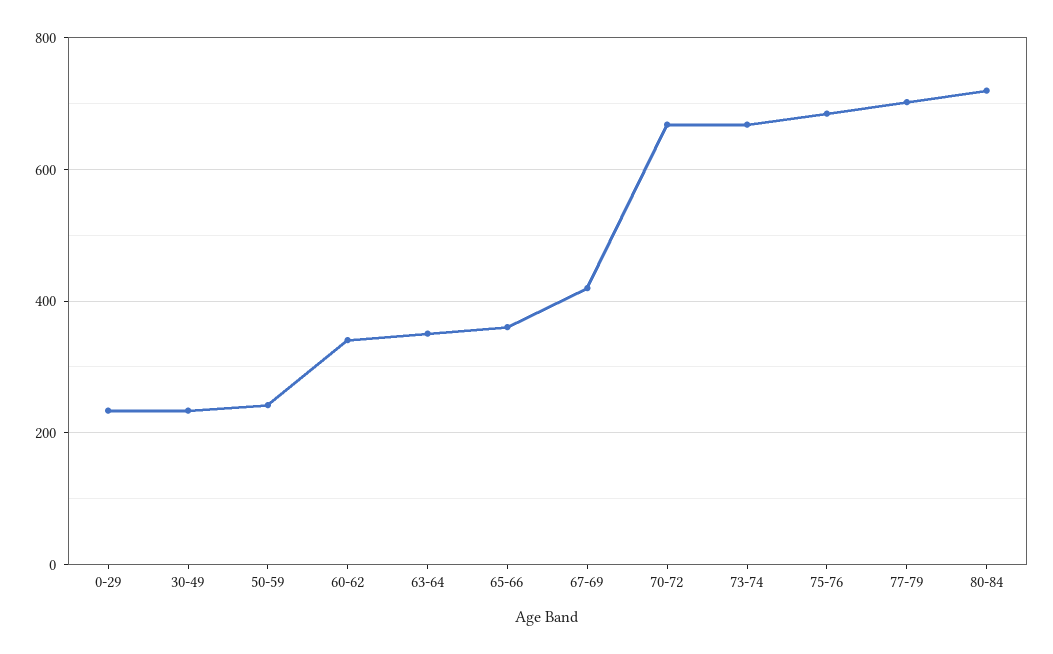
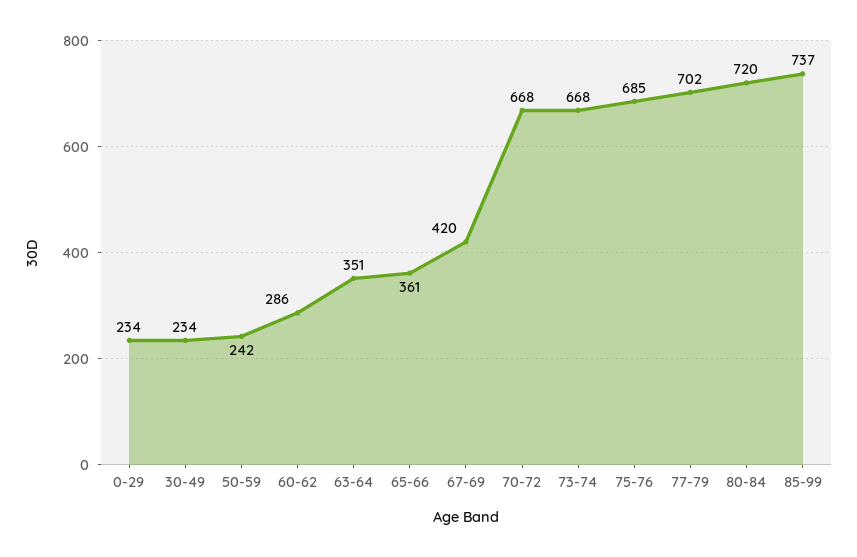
60-62: 340 -> 286
85-99: none -> 737

